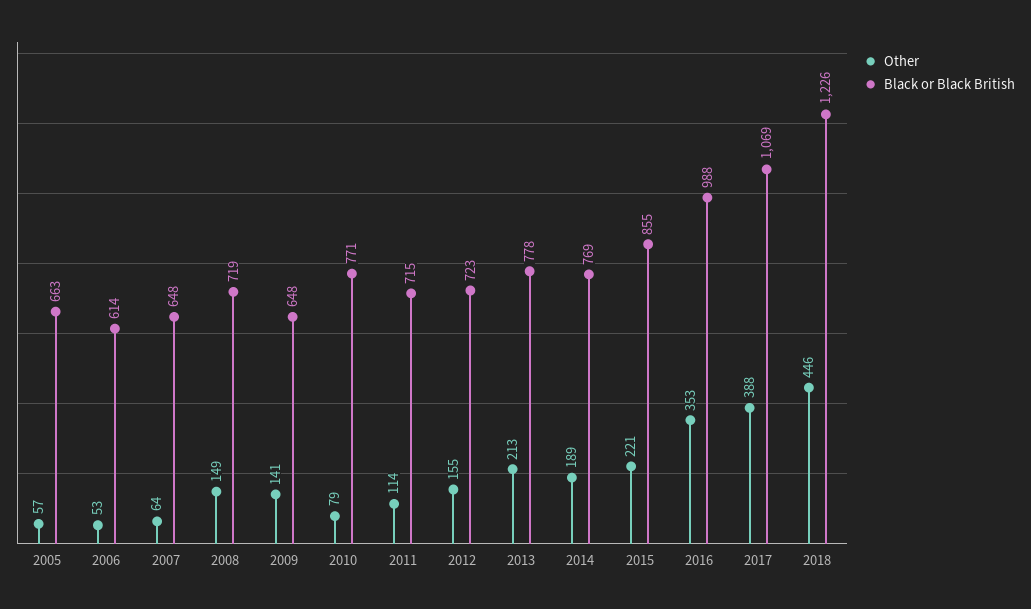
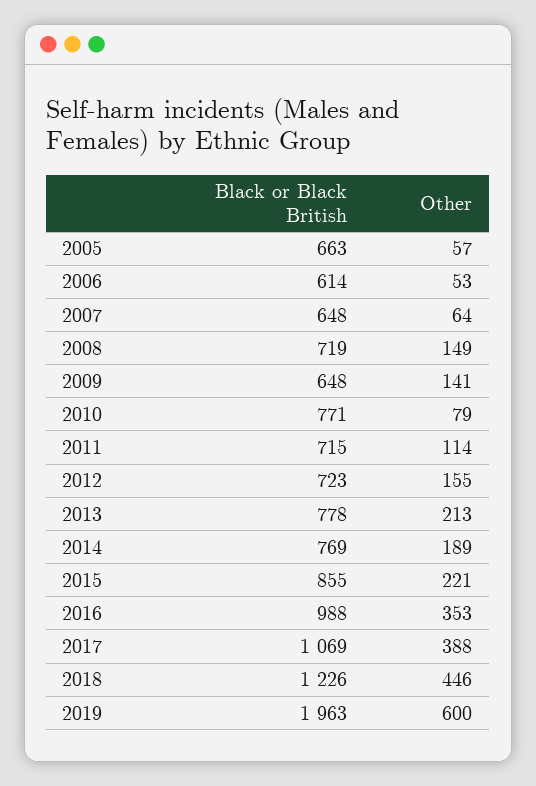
Black or Black British, 2019: none -> 1963
Other, 2019: none -> 600

